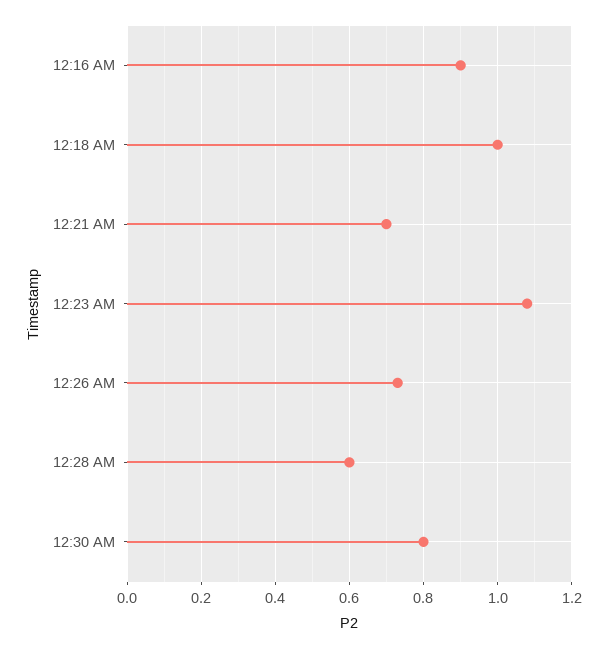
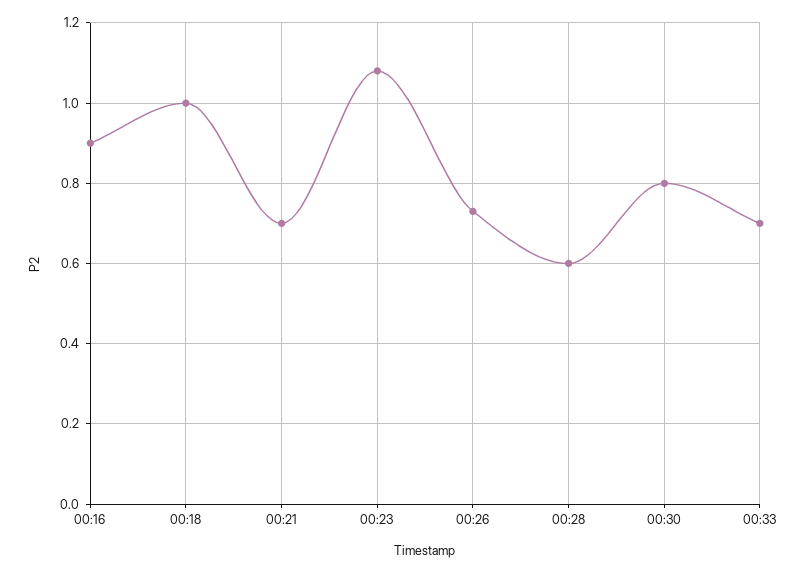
00:33: none -> 0.7

